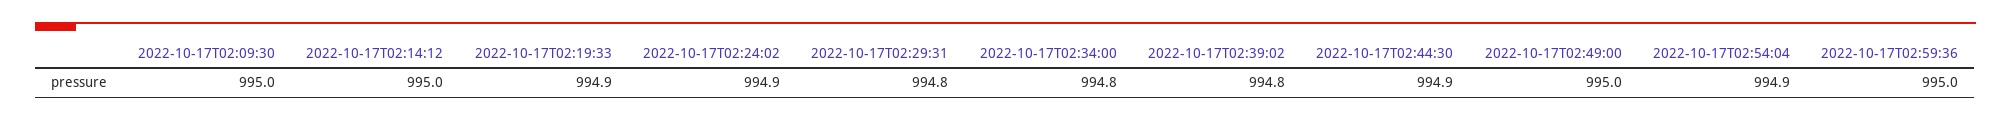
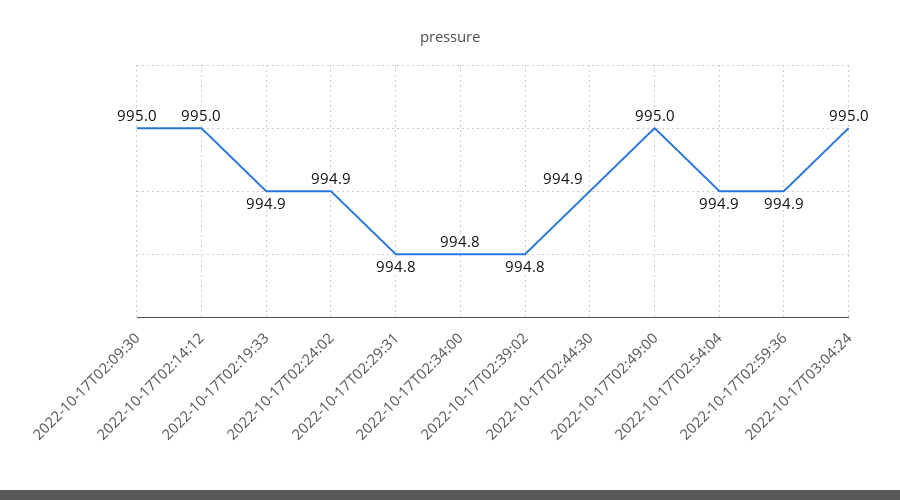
2022-10-17T02:59:36: 995 -> 994.9
2022-10-17T03:04:24: none -> 995

